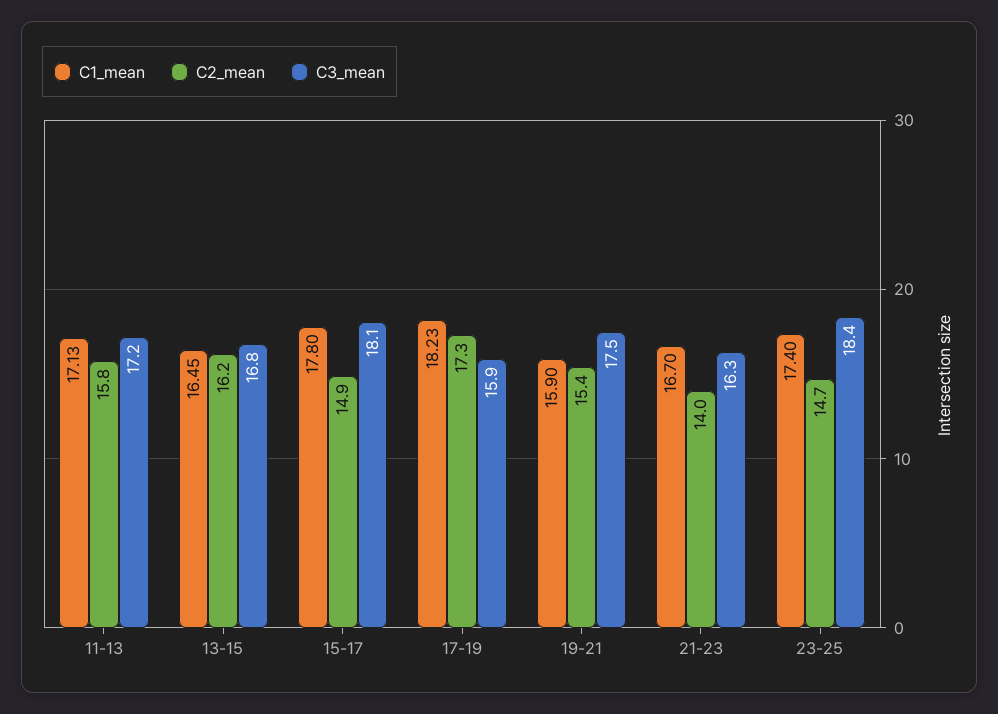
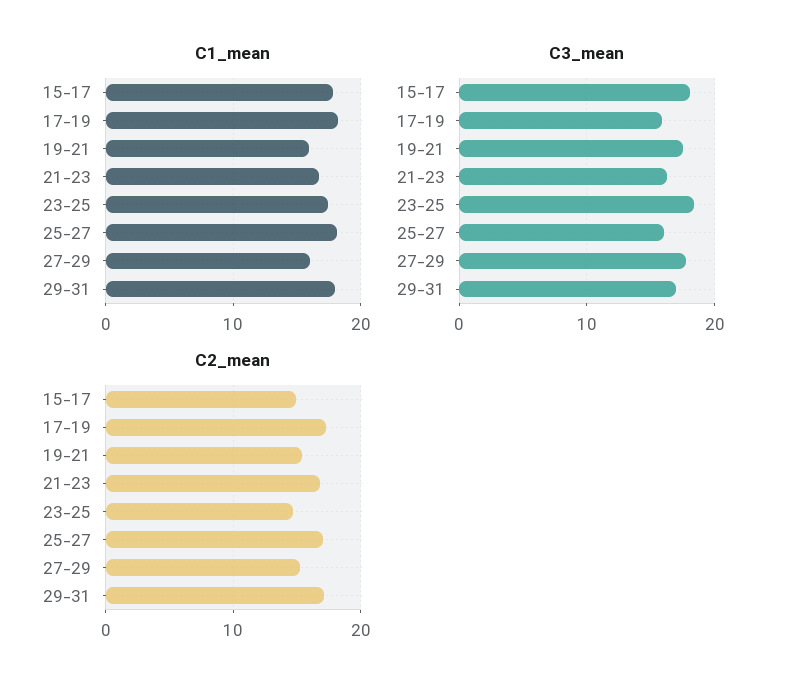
C1_mean, 11-13: 17.13 -> none
C2_mean, 11-13: 15.8 -> none
C3_mean, 11-13: 17.2 -> none
C1_mean, 13-15: 16.45 -> none
C2_mean, 13-15: 16.2 -> none
C3_mean, 13-15: 16.8 -> none
C2_mean, 21-23: 14 -> 17
C1_mean, 25-27: none -> 18
C1_mean, 27-29: none -> 16
C1_mean, 29-31: none -> 18
C3_mean, 25-27: none -> 16
C3_mean, 27-29: none -> 18
C3_mean, 29-31: none -> 17
C2_mean, 25-27: none -> 17
C2_mean, 27-29: none -> 15
C2_mean, 29-31: none -> 17

